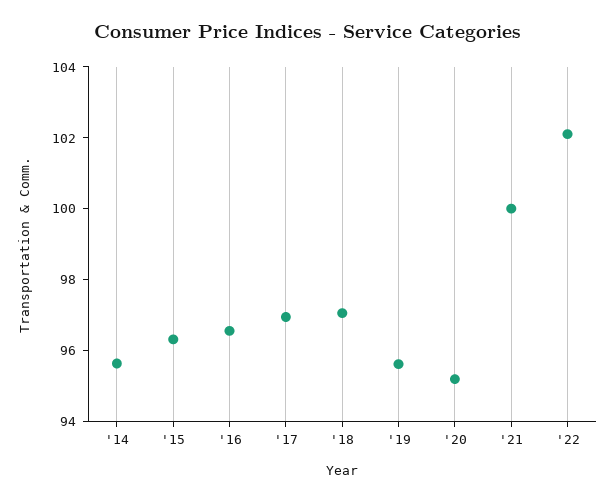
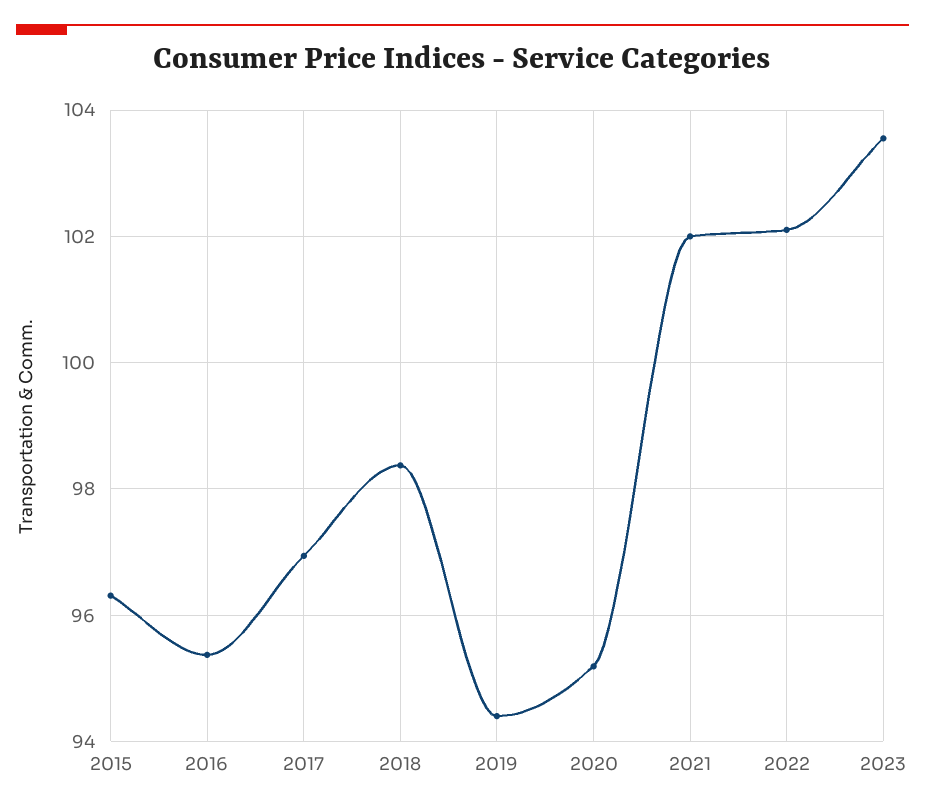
'14: 95.5 -> none
'16: 96.5 -> 95.4
'18: 97 -> 98.4
'19: 95.5 -> 94.4
'21: 100 -> 102
2023: none -> 103.6

